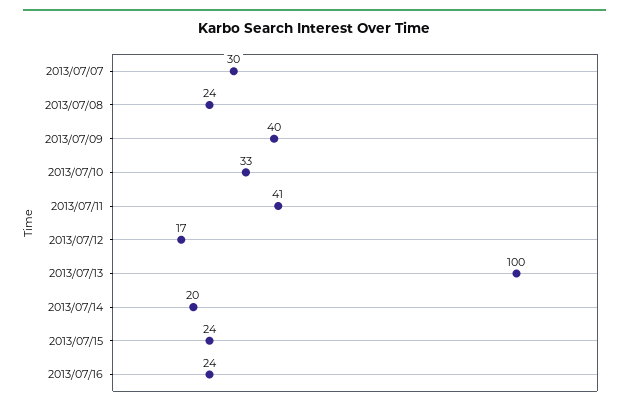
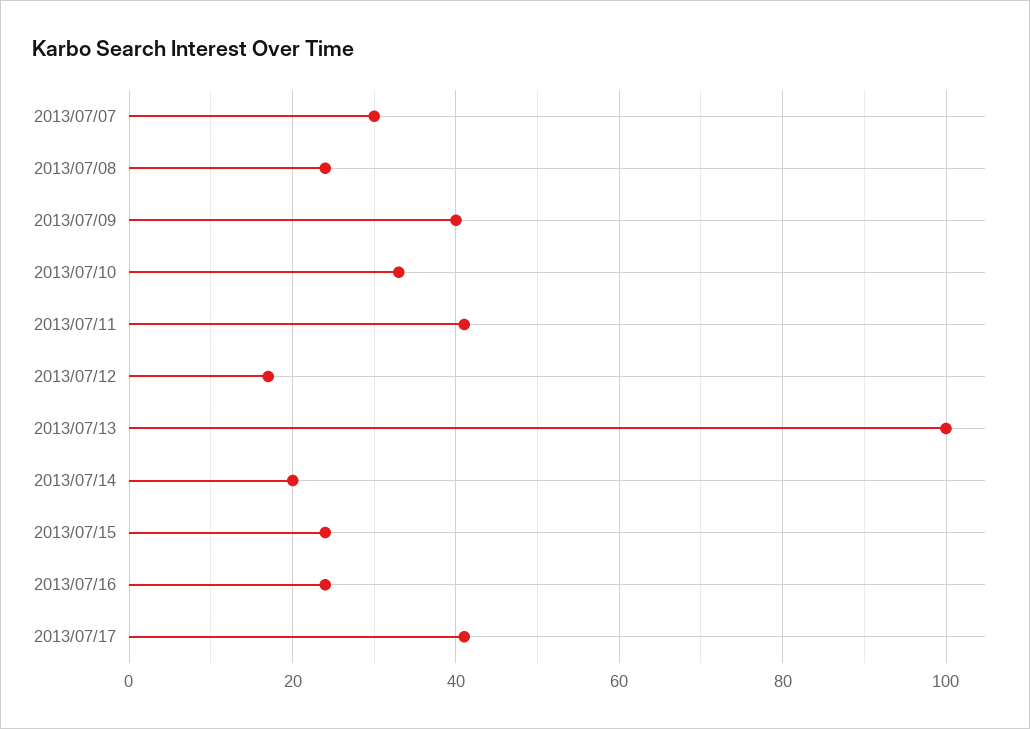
2013/07/17: none -> 40

